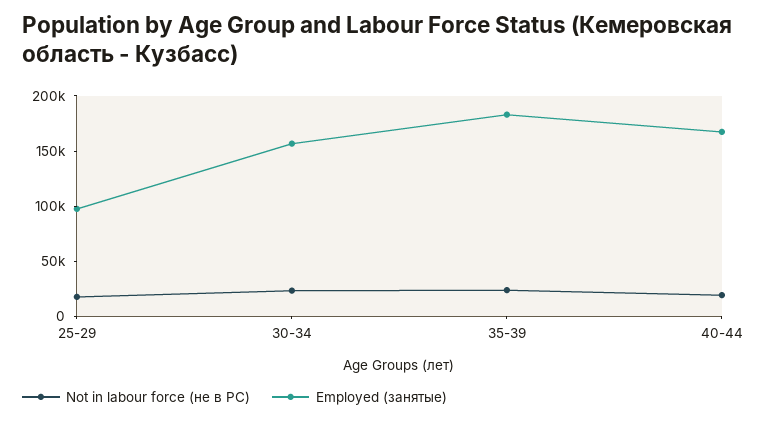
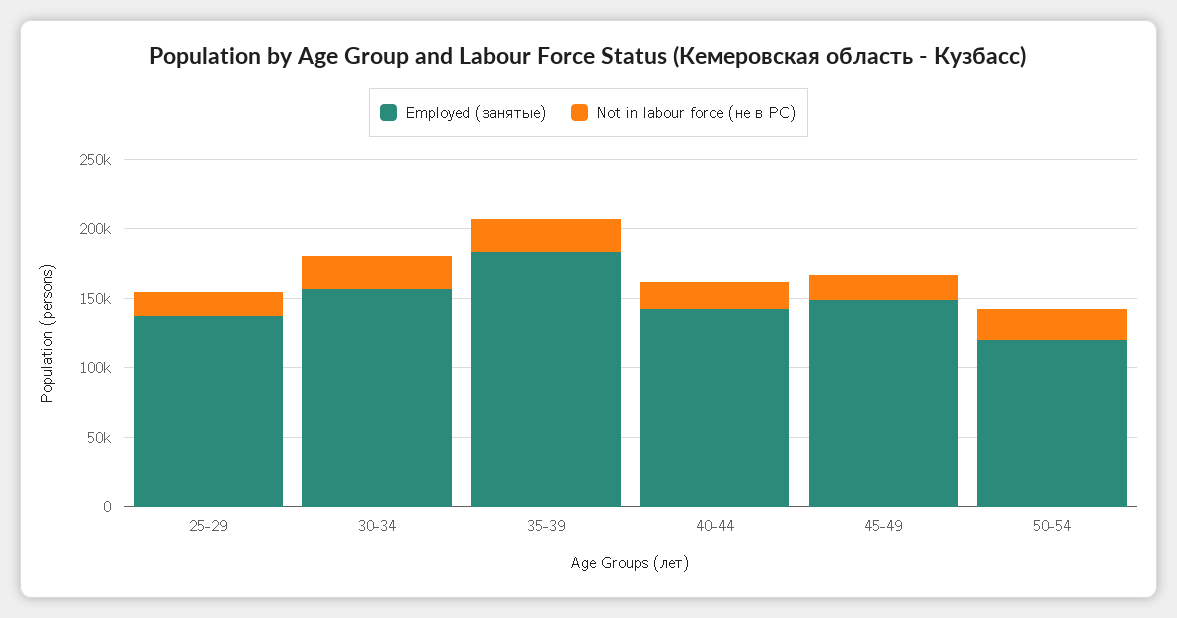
Employed (занятые), 25-29: 100000 -> 140000
Employed (занятые), 40-44: 170000 -> 140000
Employed (занятые), 45-49: none -> 150000
Not in labour force (не в РС), 45-49: none -> 20000
Employed (занятые), 50-54: none -> 120000
Not in labour force (не в РС), 50-54: none -> 20000

